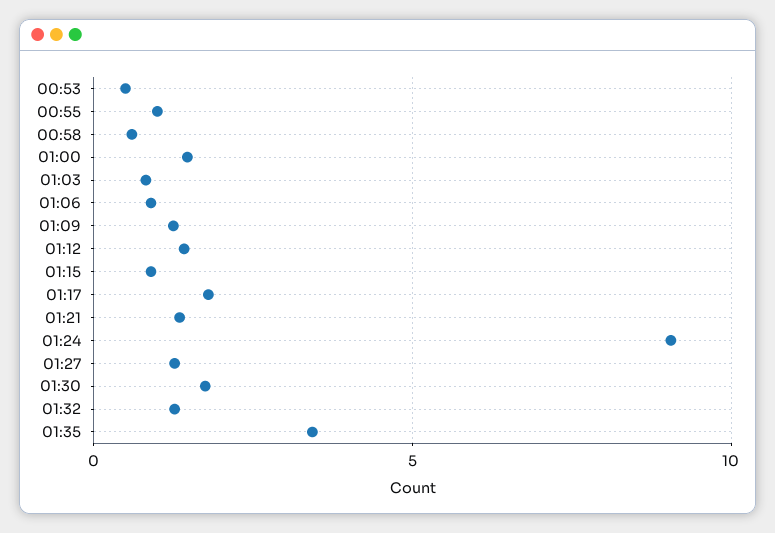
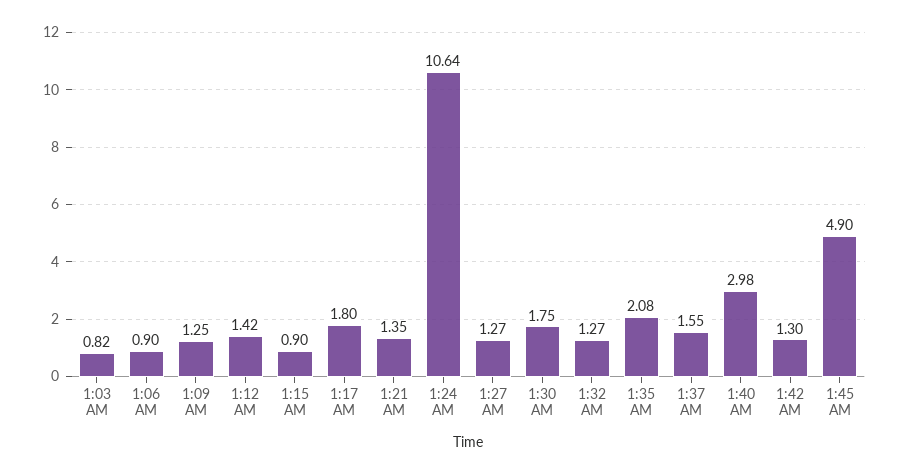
00:53: 0.5 -> none
00:55: 1 -> none
00:58: 0.5 -> none
01:00: 1.5 -> none
01:24: 9 -> 10.64
01:35: 3.5 -> 2.08
1:37 AM: none -> 1.55
1:40 AM: none -> 2.98
1:42 AM: none -> 1.3
1:45 AM: none -> 4.9

